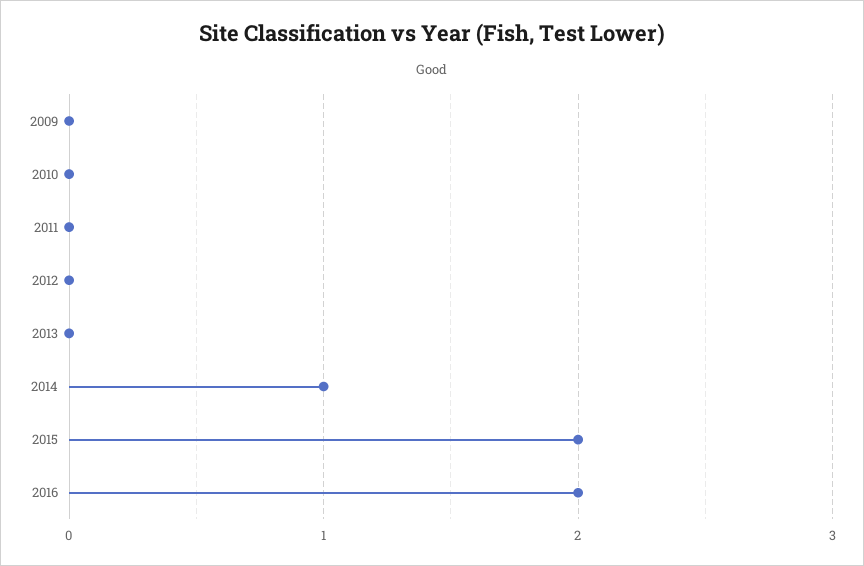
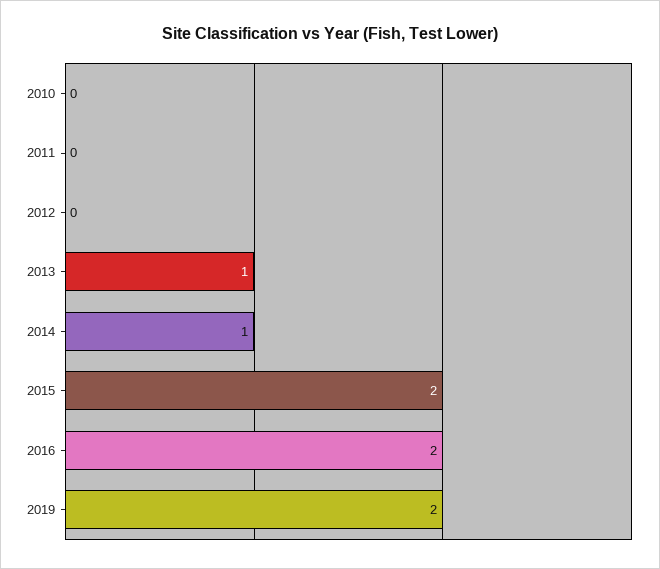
2009: 0 -> none
2013: 0 -> 1
2019: none -> 2

